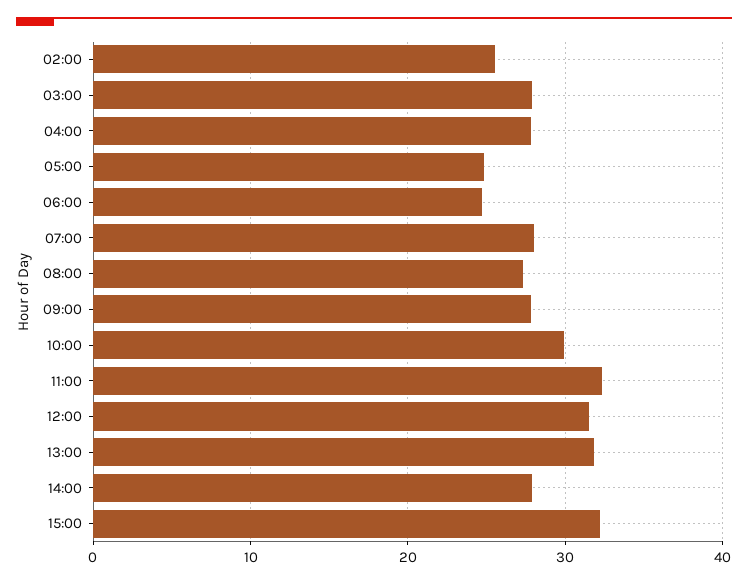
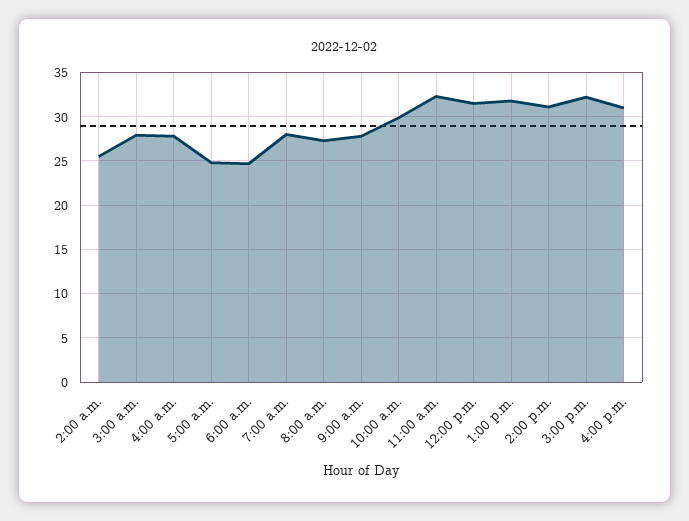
14:00: 28 -> 31
4:00 p.m.: none -> 31

